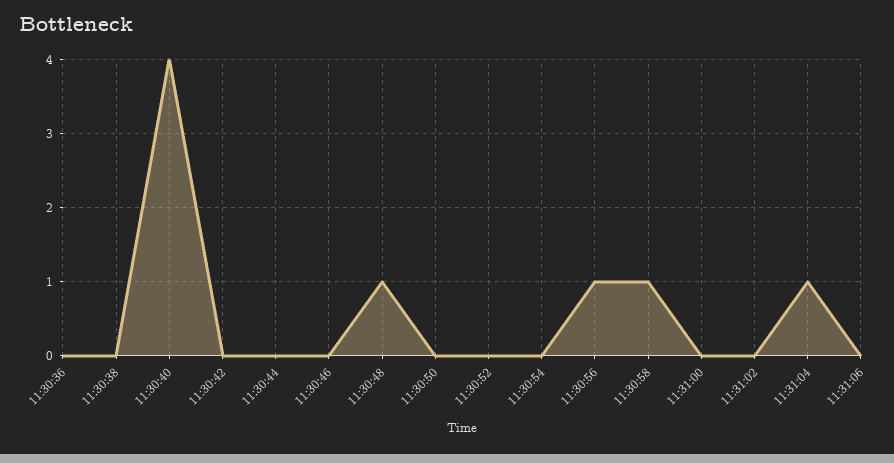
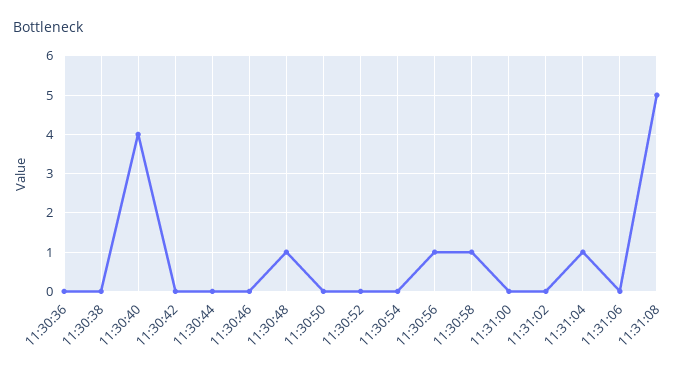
11:31:08: none -> 5

